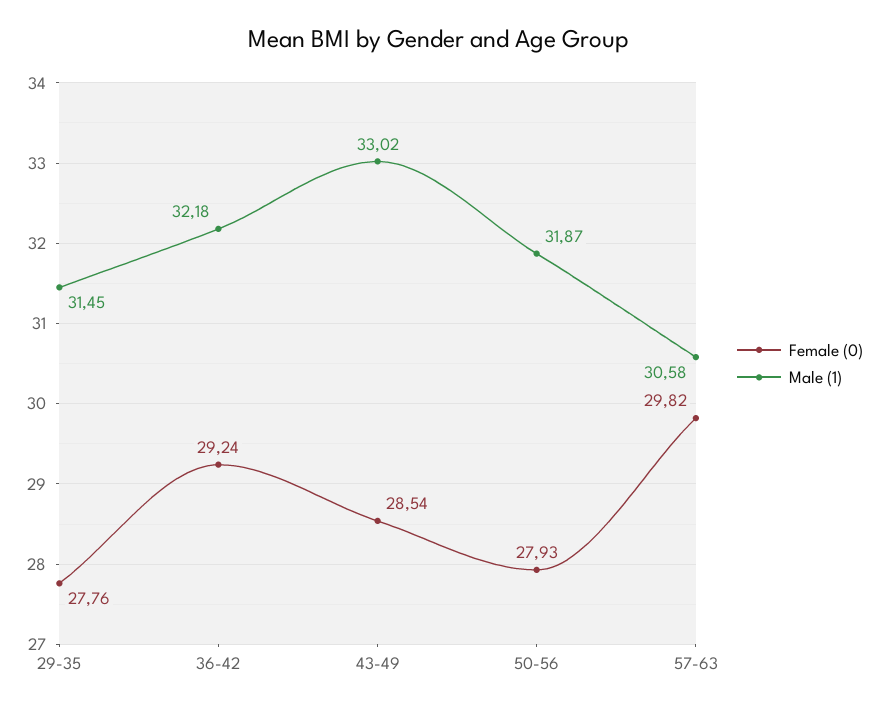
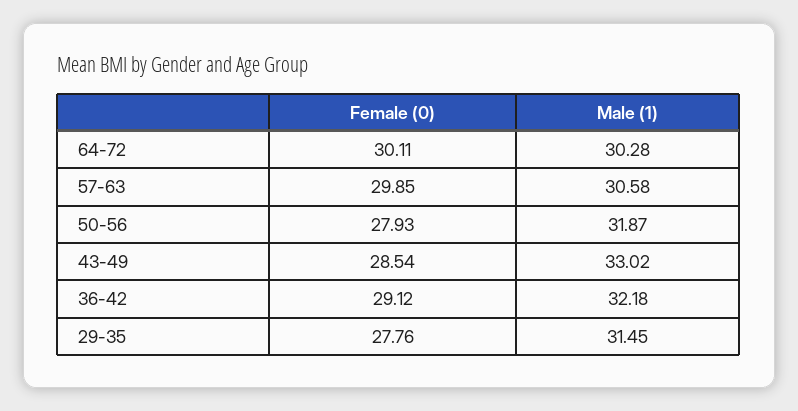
Female (0), 36-42: 29.24 -> 29.12
Female (0), 57-63: 29.82 -> 29.85
Female (0), 64-72: none -> 30.11
Male (1), 64-72: none -> 30.28

